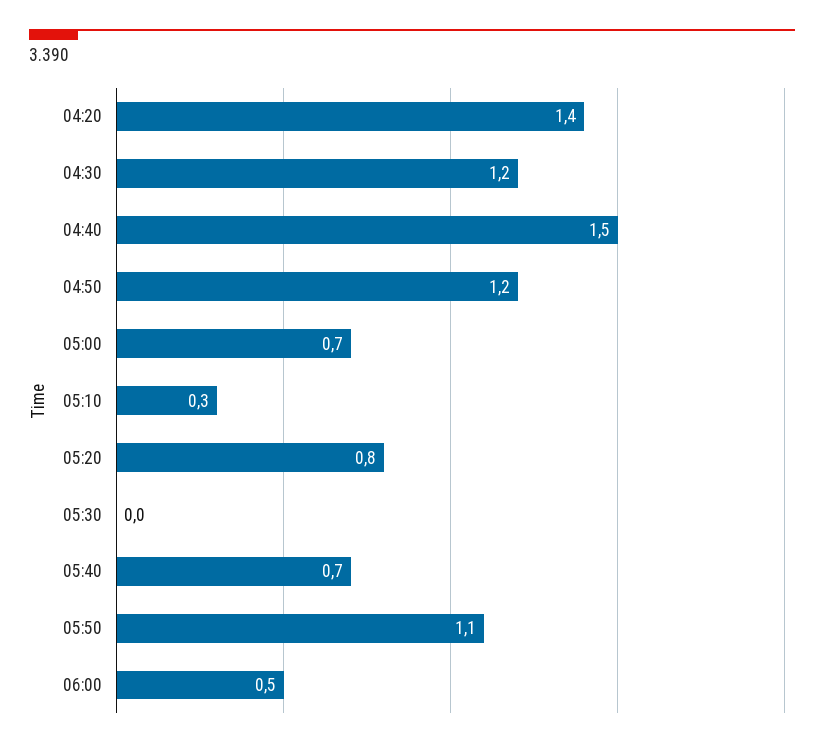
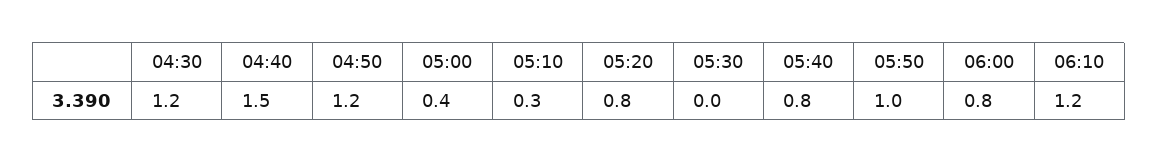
04:20: 1.4 -> none
05:00: 0.7 -> 0.4
05:40: 0.7 -> 0.8
05:50: 1.1 -> 1
06:00: 0.5 -> 0.8
06:10: none -> 1.2

